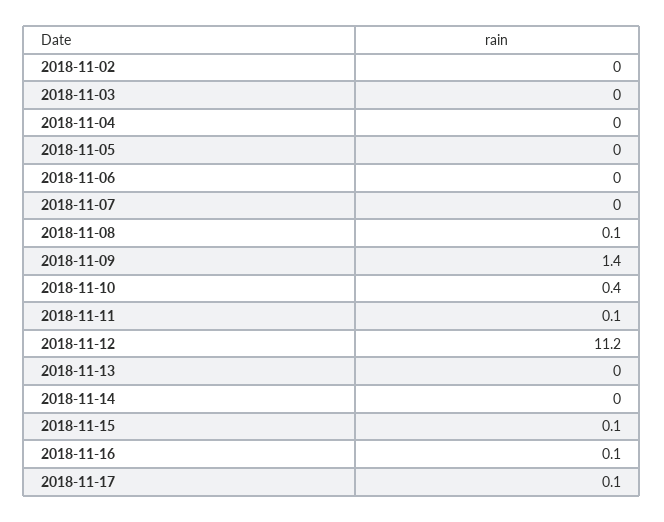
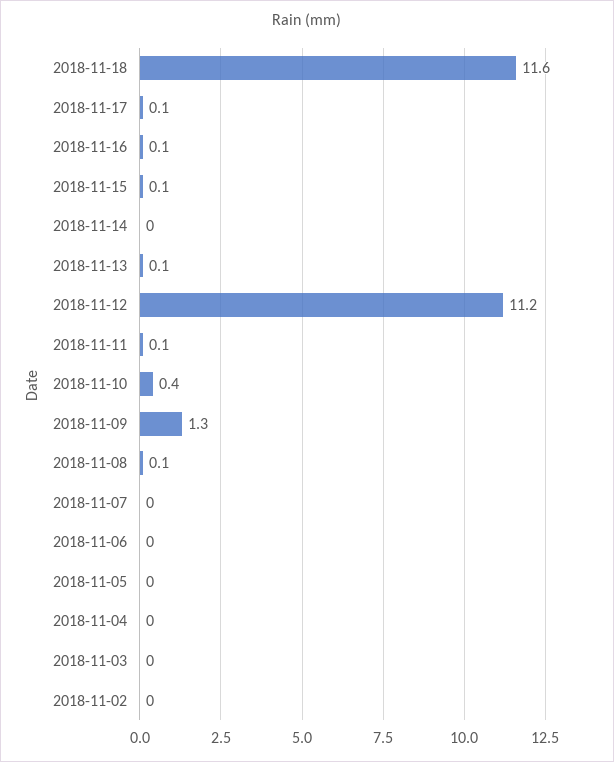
2018-11-09: 1.4 -> 1.3
2018-11-13: 0 -> 0.1
2018-11-18: none -> 11.6

